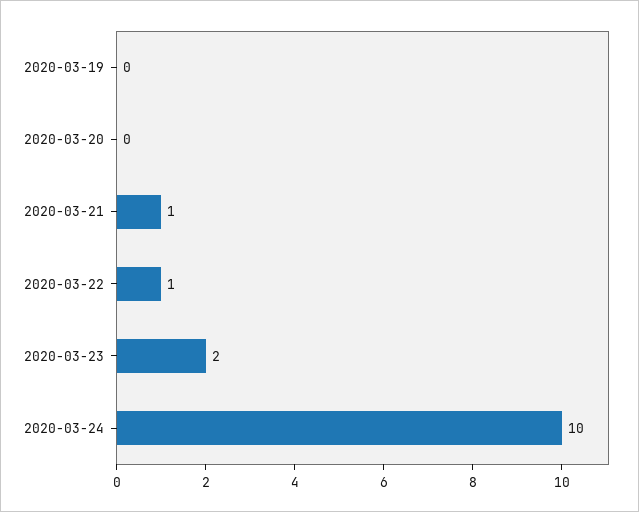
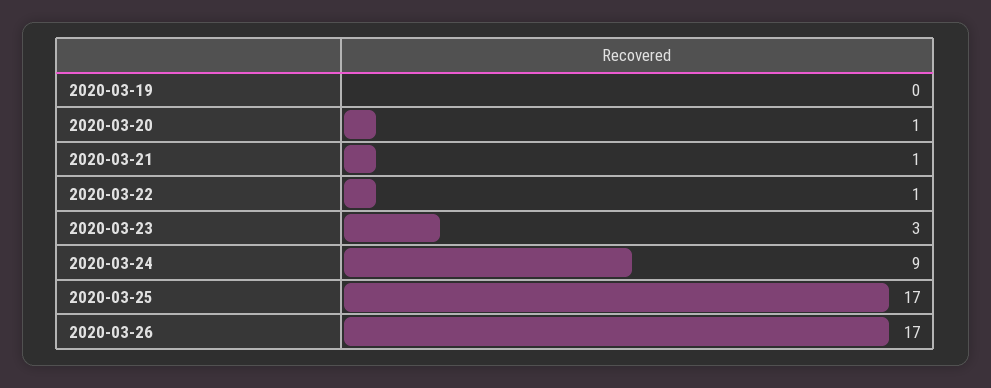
2020-03-20: 0 -> 1
2020-03-23: 2 -> 3
2020-03-24: 10 -> 9
2020-03-25: none -> 17
2020-03-26: none -> 17

